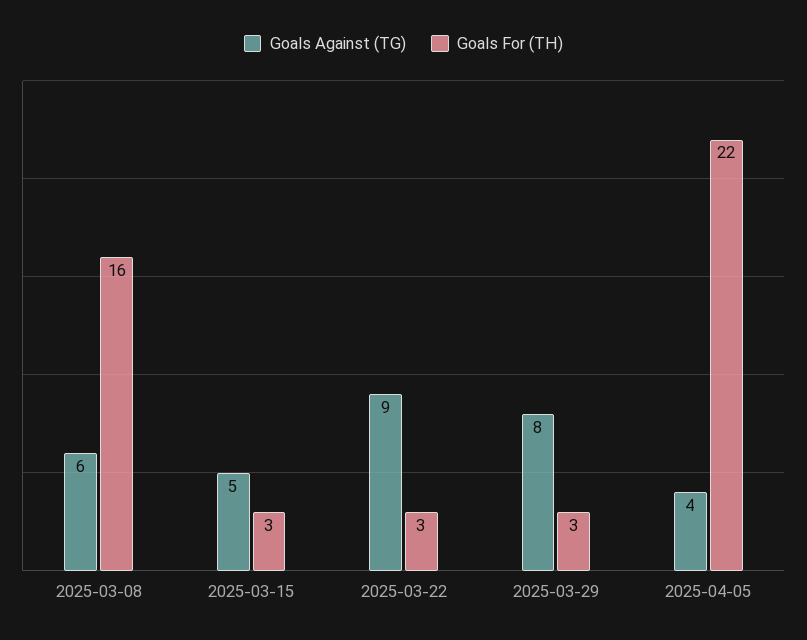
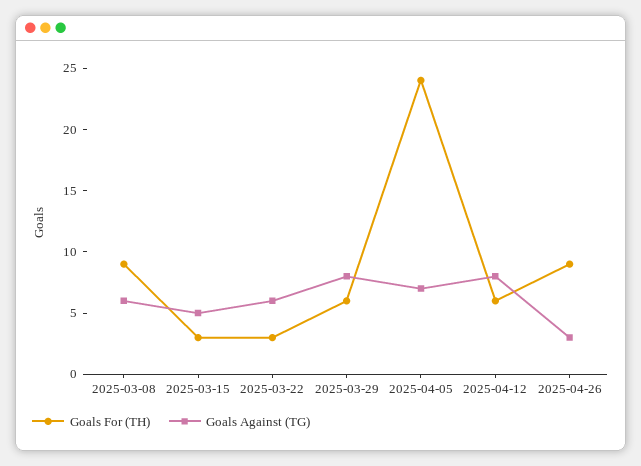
Goals For (TH), 2025-03-08: 16 -> 9
Goals Against (TG), 2025-03-22: 9 -> 6
Goals For (TH), 2025-03-29: 3 -> 6
Goals Against (TG), 2025-04-05: 4 -> 7
Goals For (TH), 2025-04-05: 22 -> 24
Goals For (TH), 2025-04-12: none -> 6
Goals Against (TG), 2025-04-12: none -> 8
Goals For (TH), 2025-04-26: none -> 9
Goals Against (TG), 2025-04-26: none -> 3

